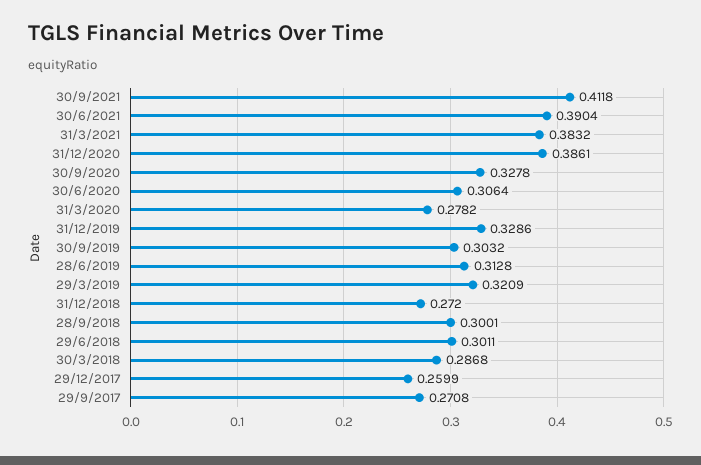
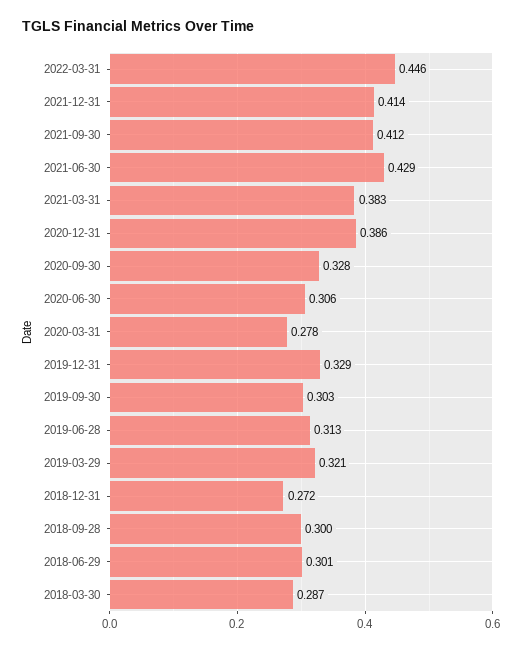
30/6/2021: 0.3904 -> 0.429
29/12/2017: 0.2599 -> none
29/9/2017: 0.2708 -> none
2022-03-31: none -> 0.446
2021-12-31: none -> 0.414

